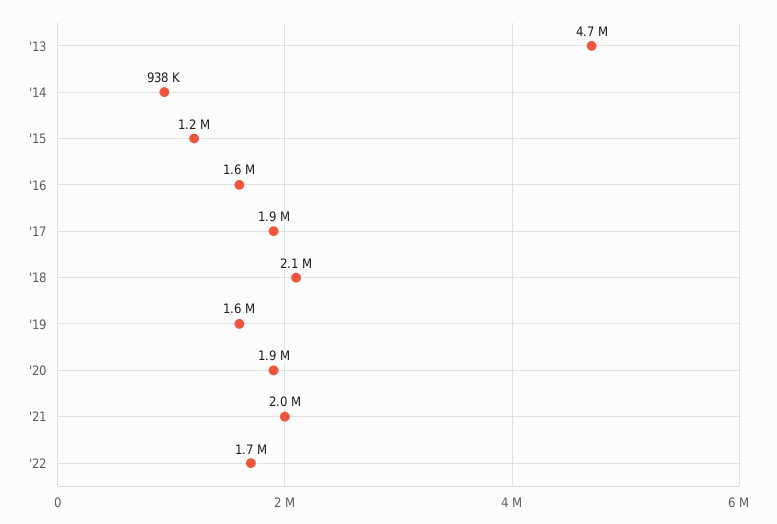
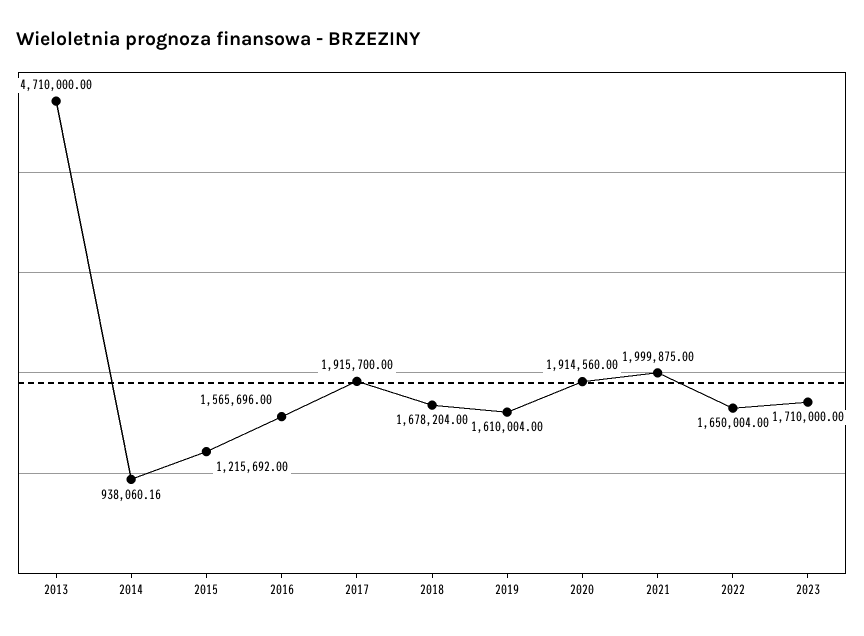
'18: 2100000 -> 1678204
2023: none -> 1710000

